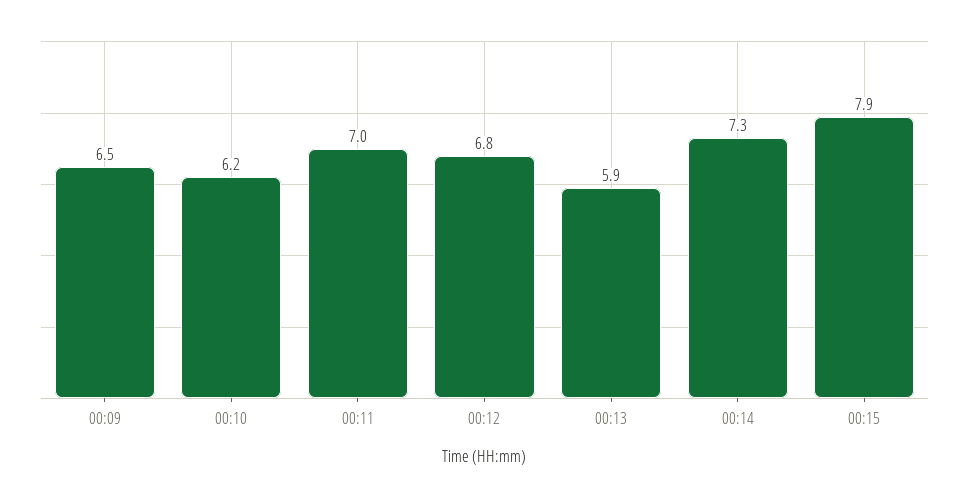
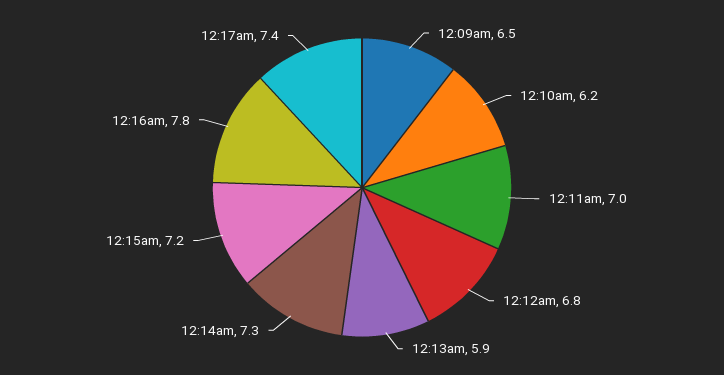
00:15: 7.9 -> 7.2
12:16am: none -> 7.8
12:17am: none -> 7.4

